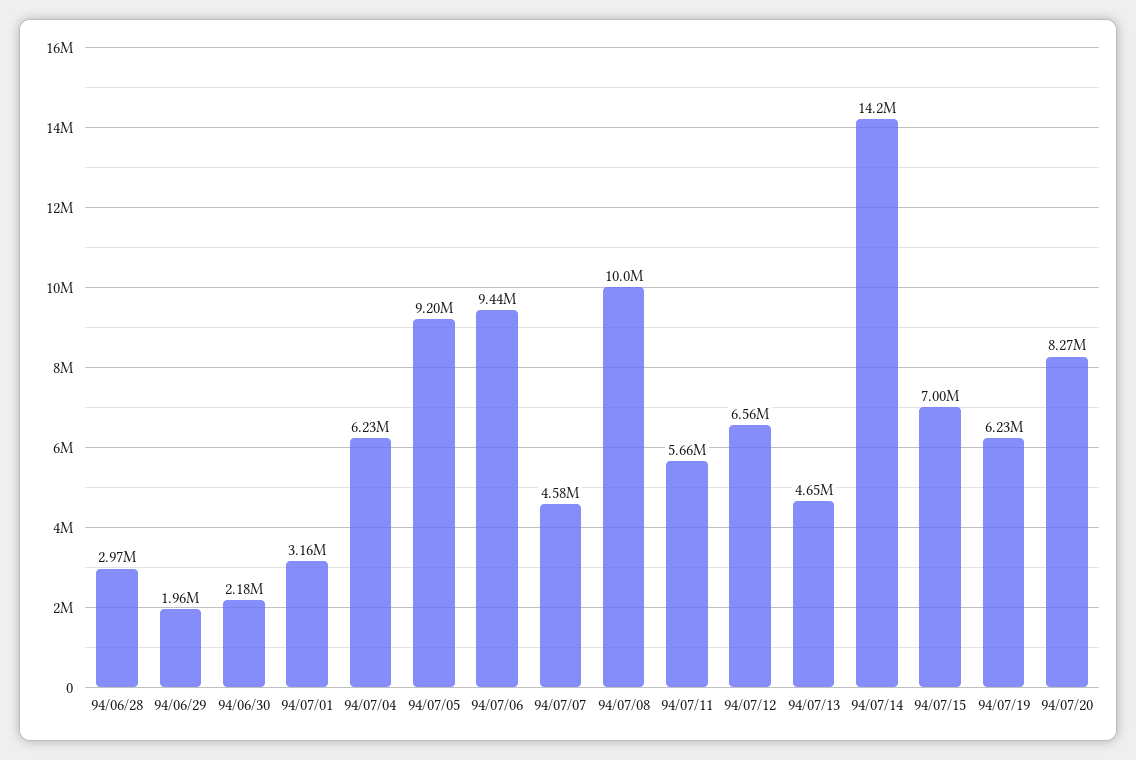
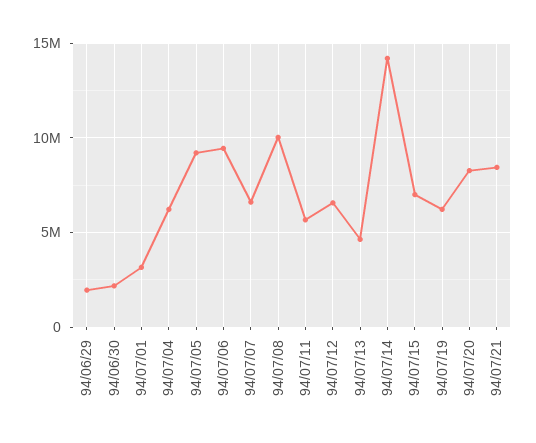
94/06/28: 2970000 -> none
94/07/07: 4580000 -> 6500000
94/07/21: none -> 8500000

